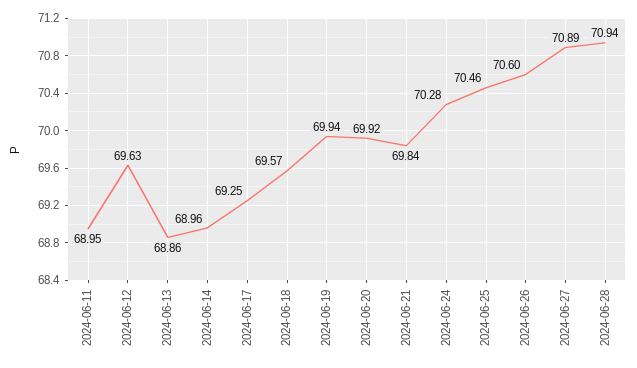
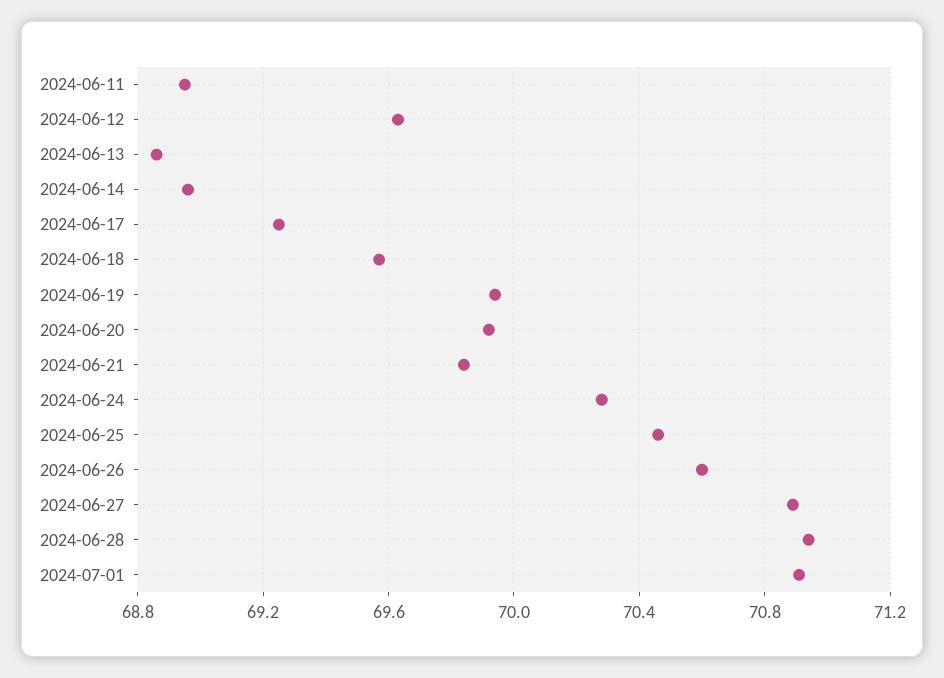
2024-07-01: none -> 70.9

